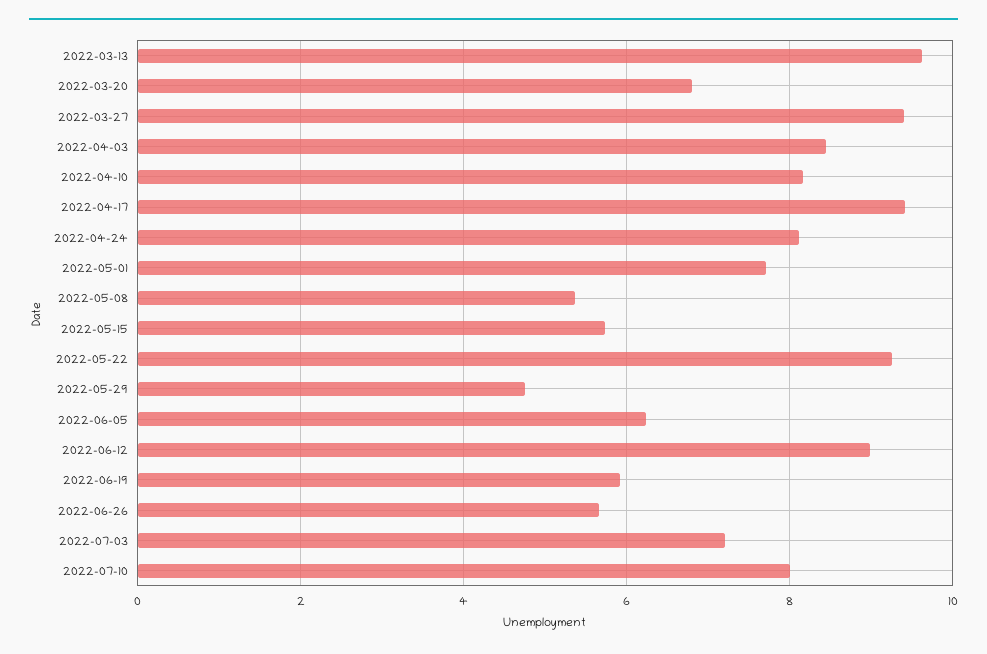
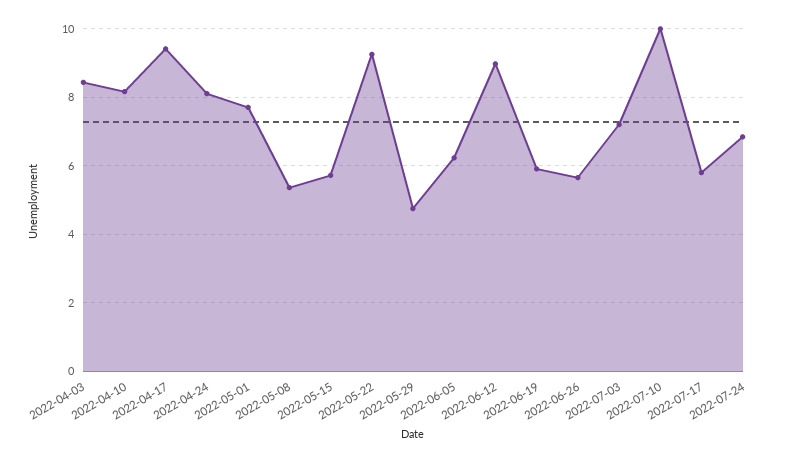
2022-03-13: 9.6 -> none
2022-03-20: 6.8 -> none
2022-03-27: 9.4 -> none
2022-07-10: 8 -> 10
2022-07-17: none -> 5.8
2022-07-24: none -> 6.8

